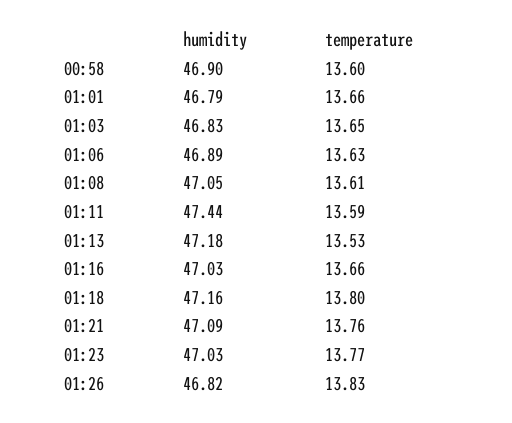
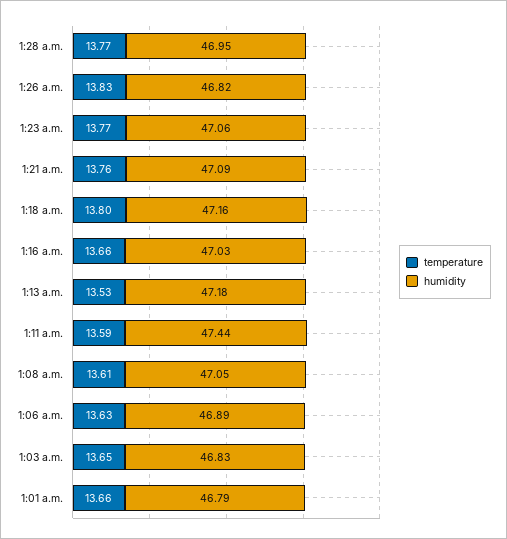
humidity, 00:58: 46.9 -> none
temperature, 00:58: 13.6 -> none
humidity, 01:23: 47.03 -> 47.06
temperature, 1:28 a.m.: none -> 13.77
humidity, 1:28 a.m.: none -> 46.95

